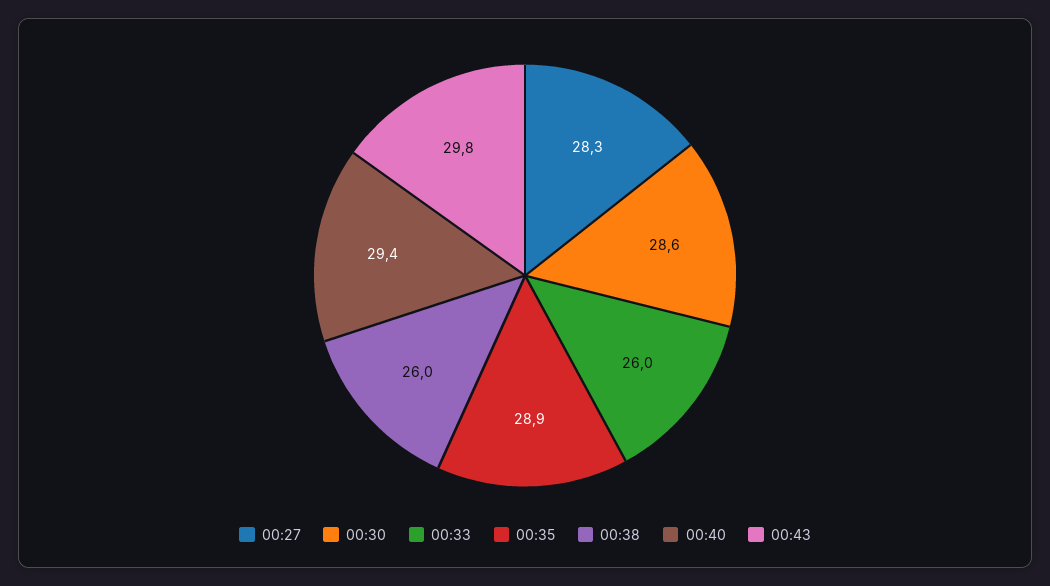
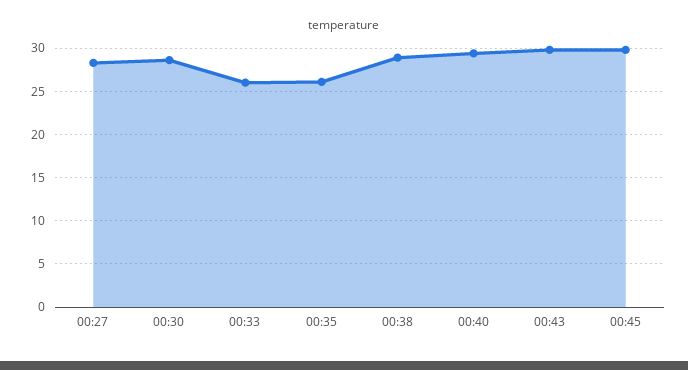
00:35: 28.9 -> 26
00:38: 26 -> 29
00:45: none -> 30

